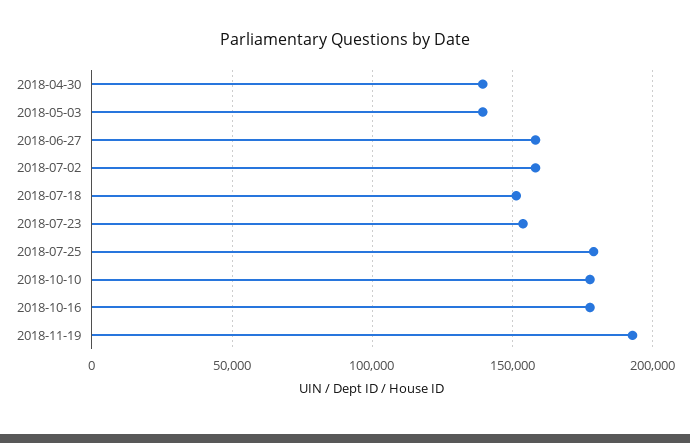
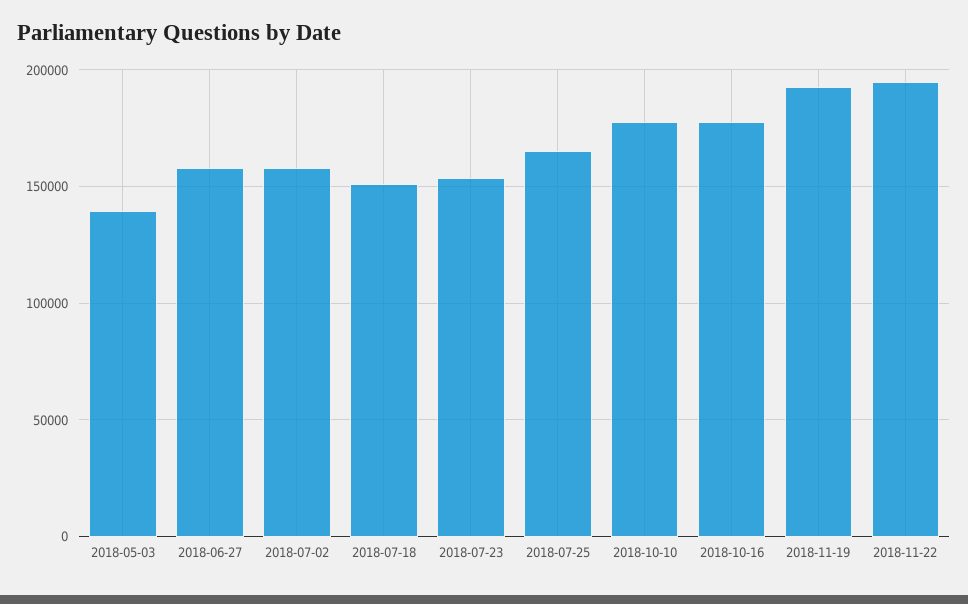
2018-04-30: 140000 -> none
2018-07-25: 180000 -> 165000
2018-11-22: none -> 195000

